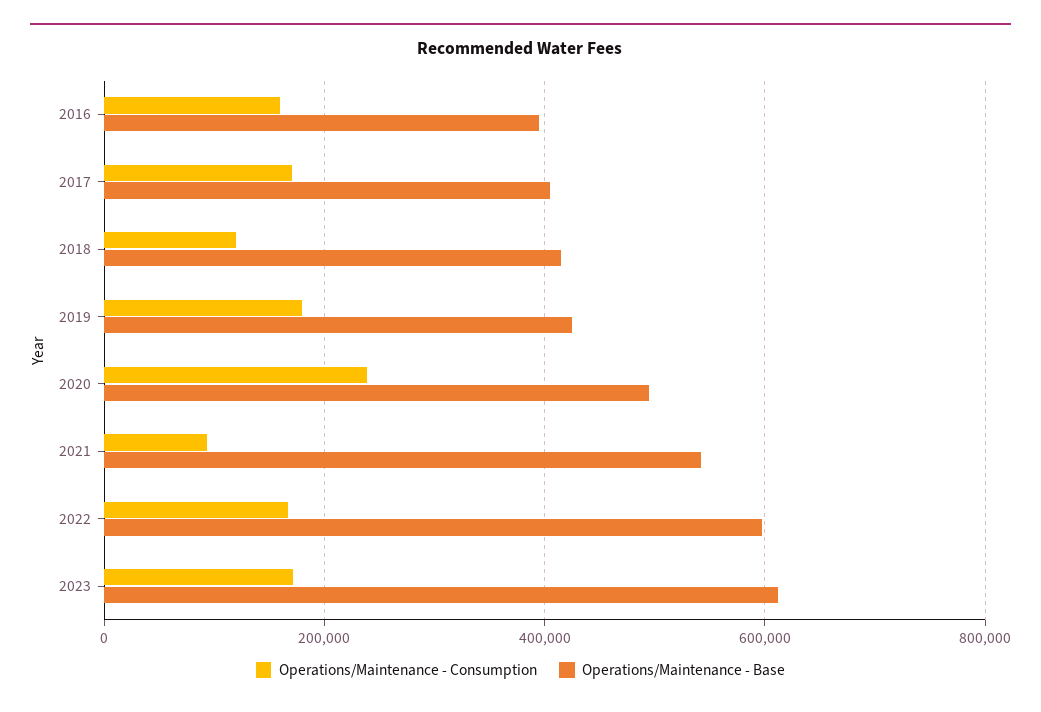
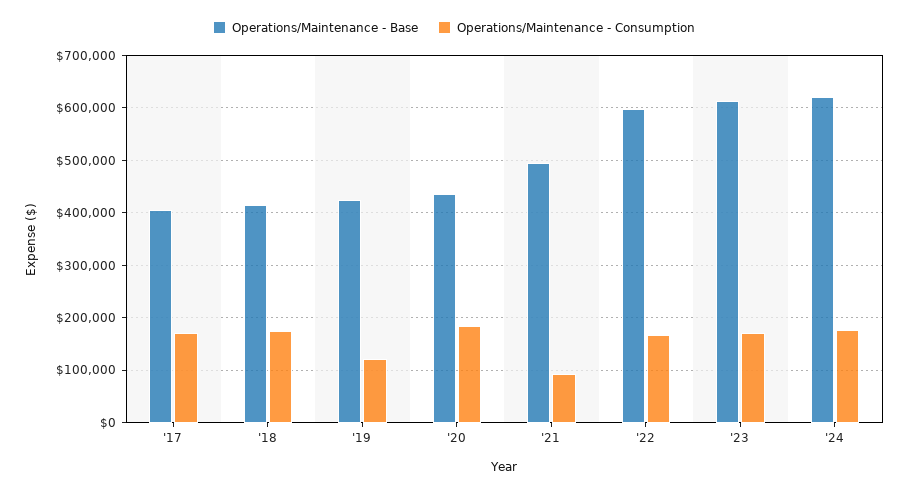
Operations/Maintenance - Consumption, 2016: 160000 -> none
Operations/Maintenance - Base, 2016: 400000 -> none
Operations/Maintenance - Consumption, 2018: 120000 -> 180000
Operations/Maintenance - Consumption, 2019: 180000 -> 120000
Operations/Maintenance - Consumption, 2020: 240000 -> 180000
Operations/Maintenance - Base, 2020: 500000 -> 440000
Operations/Maintenance - Base, 2021: 540000 -> 500000
Operations/Maintenance - Base, '24: none -> 620000
Operations/Maintenance - Consumption, '24: none -> 180000

